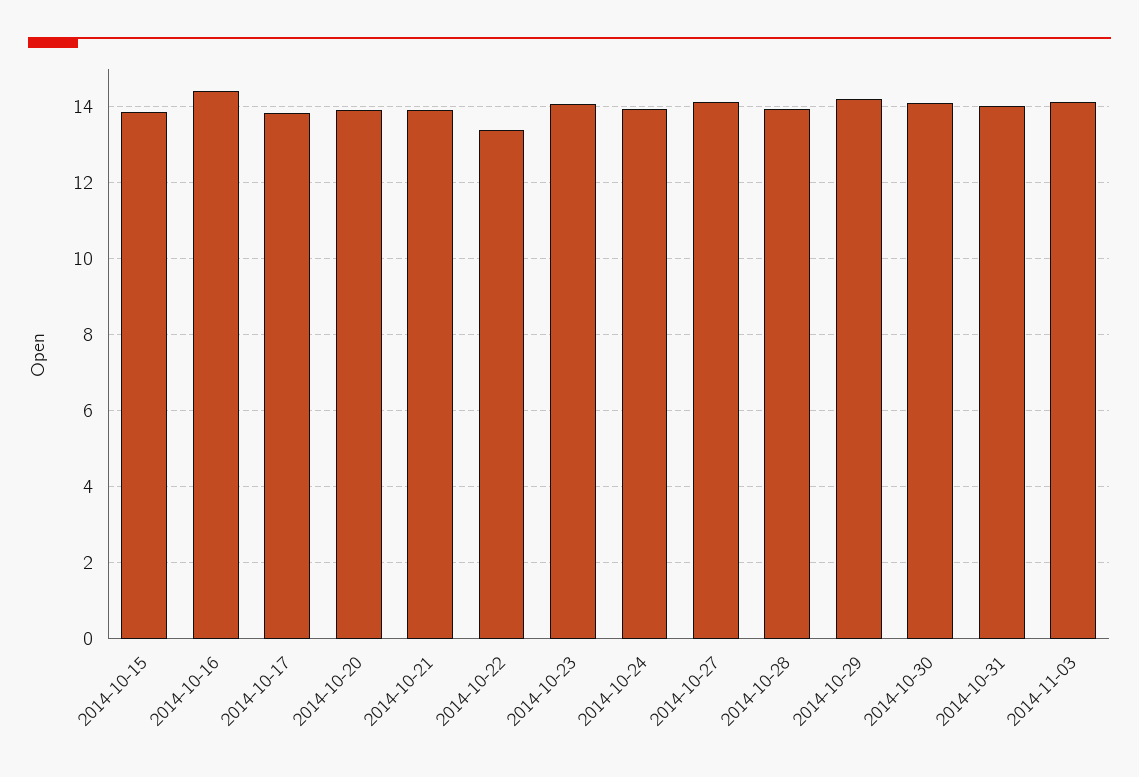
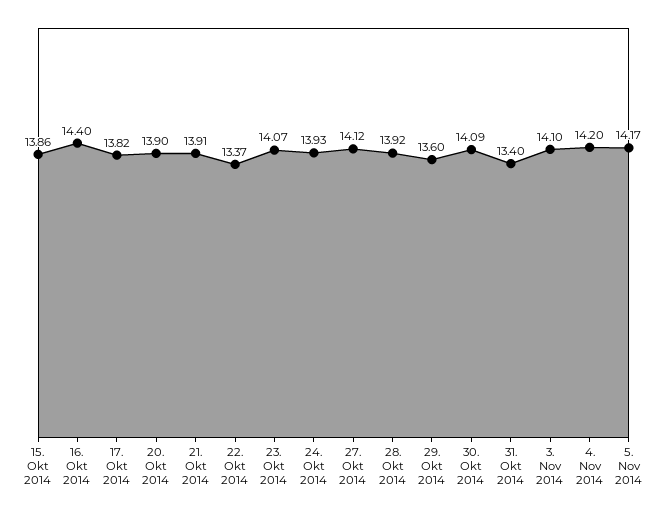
2014-10-29: 14.2 -> 13.6
2014-10-31: 14 -> 13.4
4. Nov 2014: none -> 14.2
5. Nov 2014: none -> 14.17

